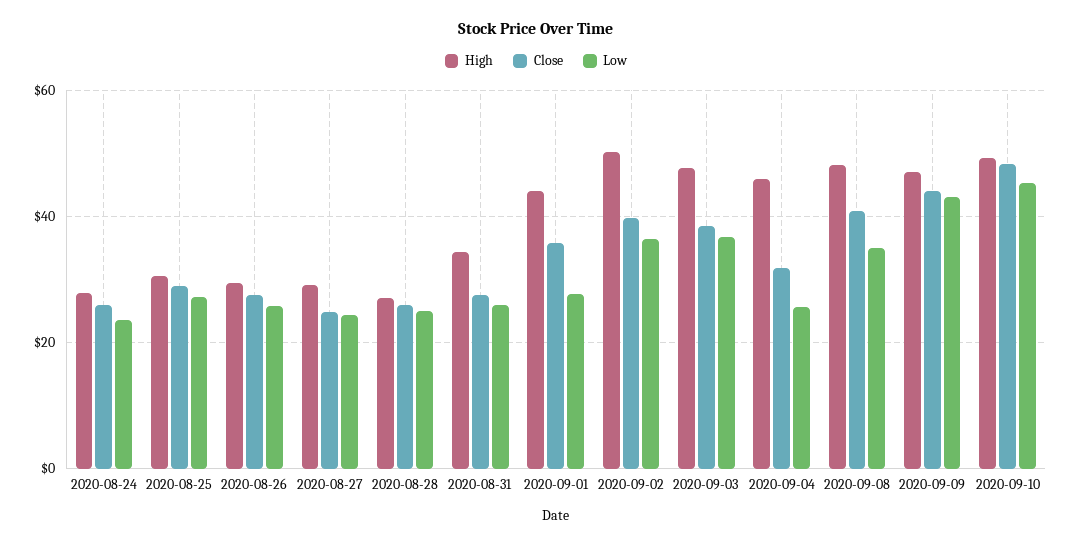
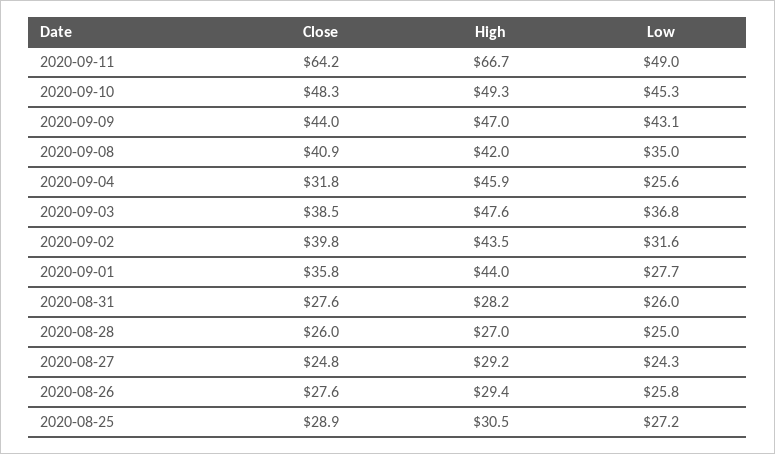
High, 2020-08-24: 28 -> none
Close, 2020-08-24: 26 -> none
Low, 2020-08-24: 24 -> none
High, 2020-08-31: 34 -> 28.2
High, 2020-09-02: 50 -> 43.5
Low, 2020-09-02: 36 -> 31.6
High, 2020-09-08: 48 -> 42
Close, 2020-09-11: none -> 64.2
High, 2020-09-11: none -> 66.7
Low, 2020-09-11: none -> 49

